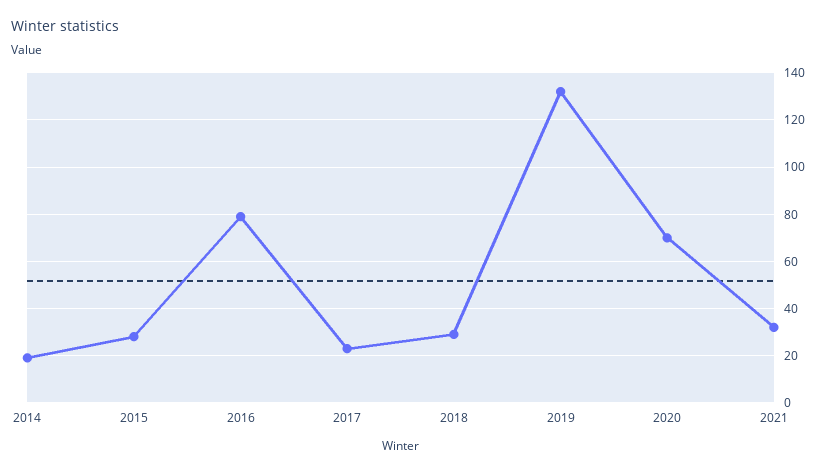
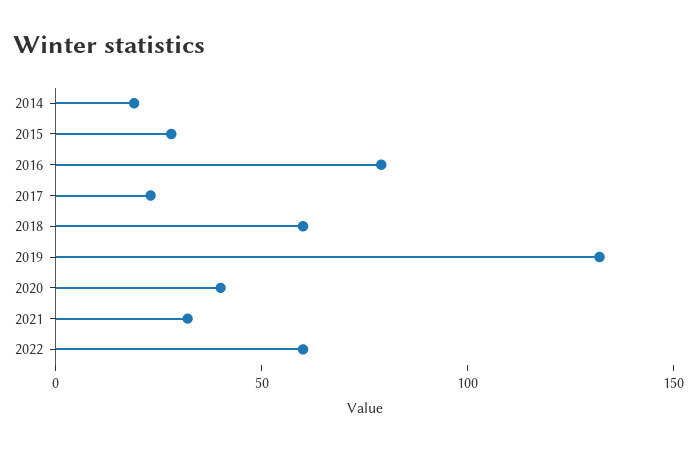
2018: 30 -> 60
2020: 70 -> 40
2022: none -> 60

